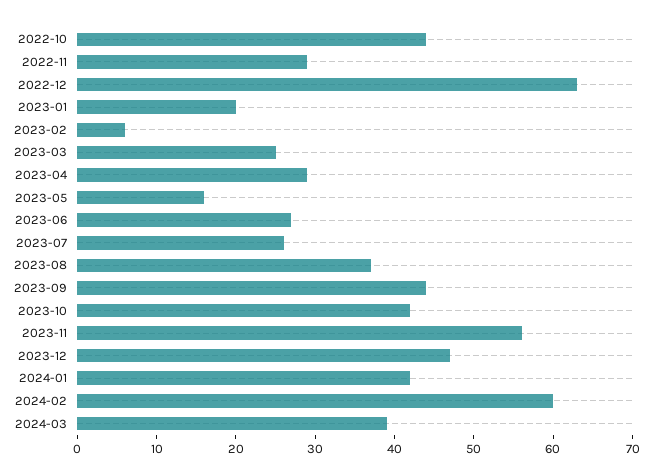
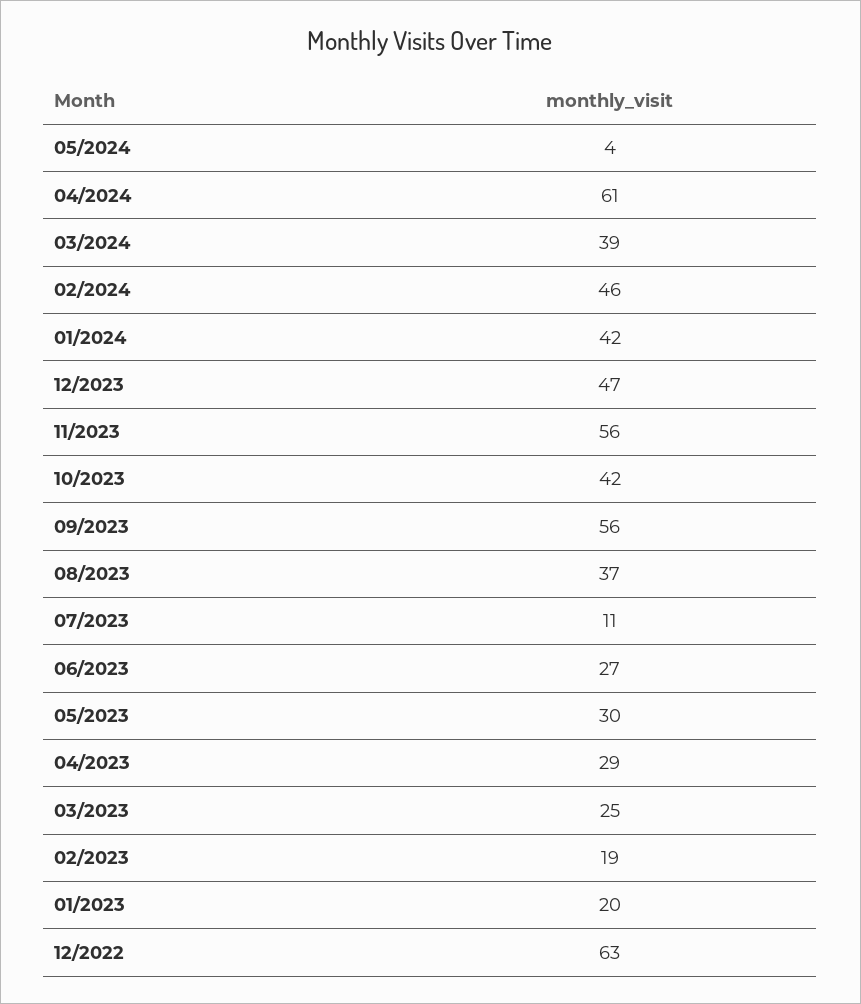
2022-10: 45 -> none
2022-11: 30 -> none
2023-02: 5 -> 19
2023-05: 15 -> 30
2023-07: 25 -> 11
2023-09: 45 -> 56
2024-02: 60 -> 46
05/2024: none -> 4
04/2024: none -> 61

